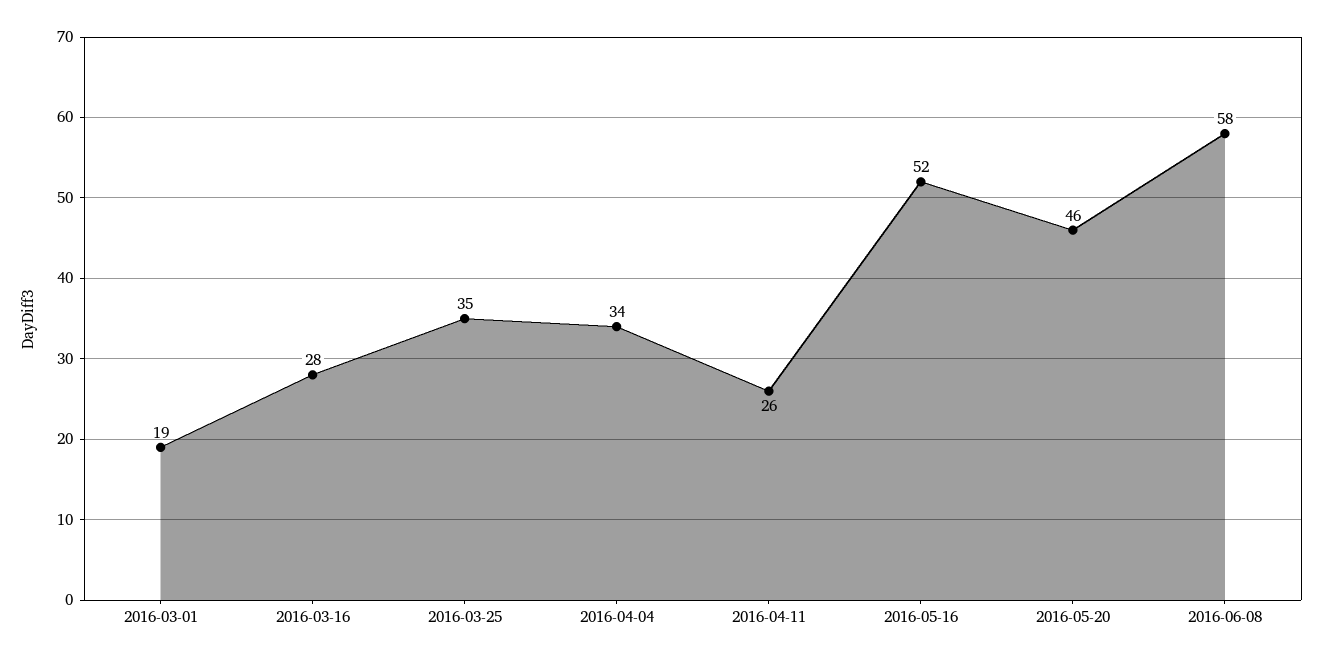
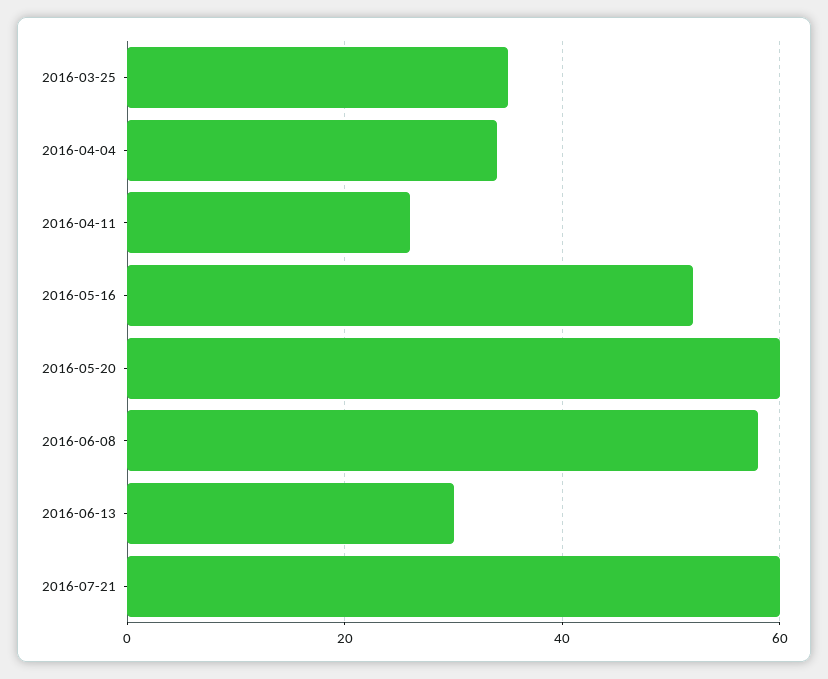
2016-03-01: 19 -> none
2016-03-16: 28 -> none
2016-05-20: 46 -> 60
2016-06-13: none -> 30
2016-07-21: none -> 60

